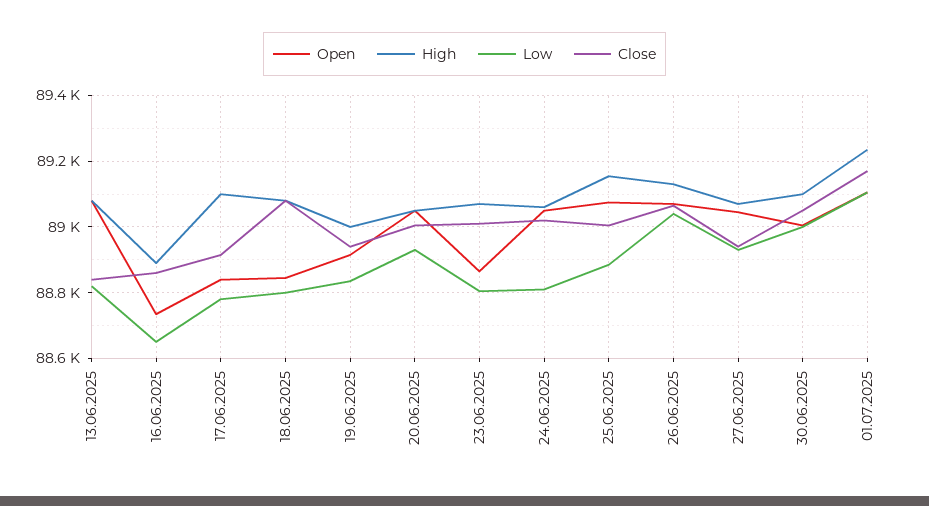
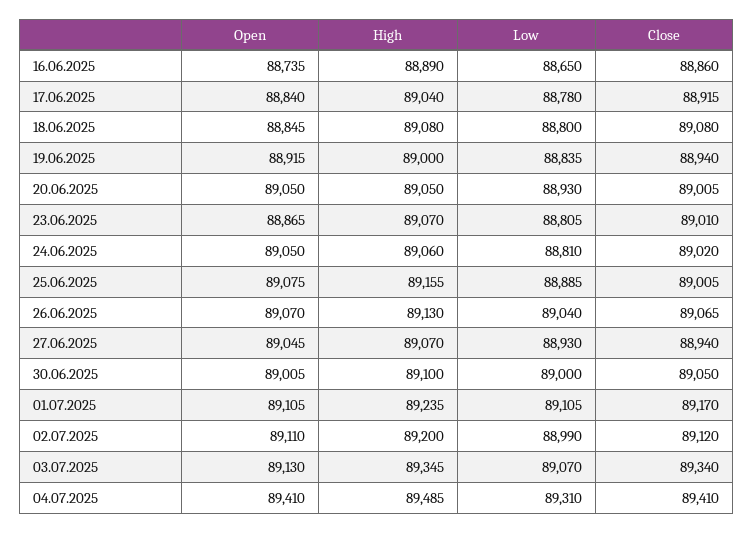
Open, 13.06.2025: 89080 -> none
High, 13.06.2025: 89080 -> none
Low, 13.06.2025: 88820 -> none
Close, 13.06.2025: 88840 -> none
High, 17.06.2025: 89100 -> 89040
Open, 02.07.2025: none -> 89110
High, 02.07.2025: none -> 89200
Low, 02.07.2025: none -> 88990
Close, 02.07.2025: none -> 89120
Open, 03.07.2025: none -> 89130
High, 03.07.2025: none -> 89345
Low, 03.07.2025: none -> 89070
Close, 03.07.2025: none -> 89340
Open, 04.07.2025: none -> 89410
High, 04.07.2025: none -> 89485
Low, 04.07.2025: none -> 89310
Close, 04.07.2025: none -> 89410

